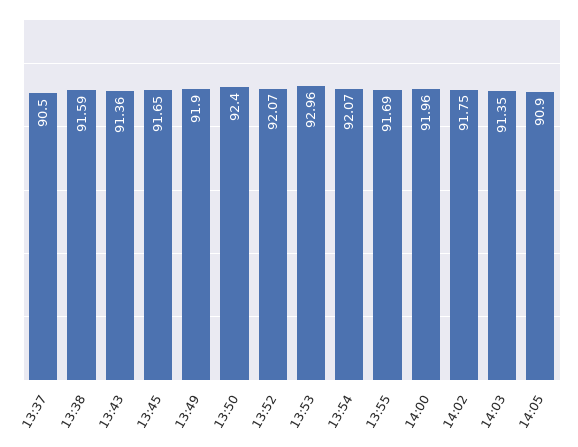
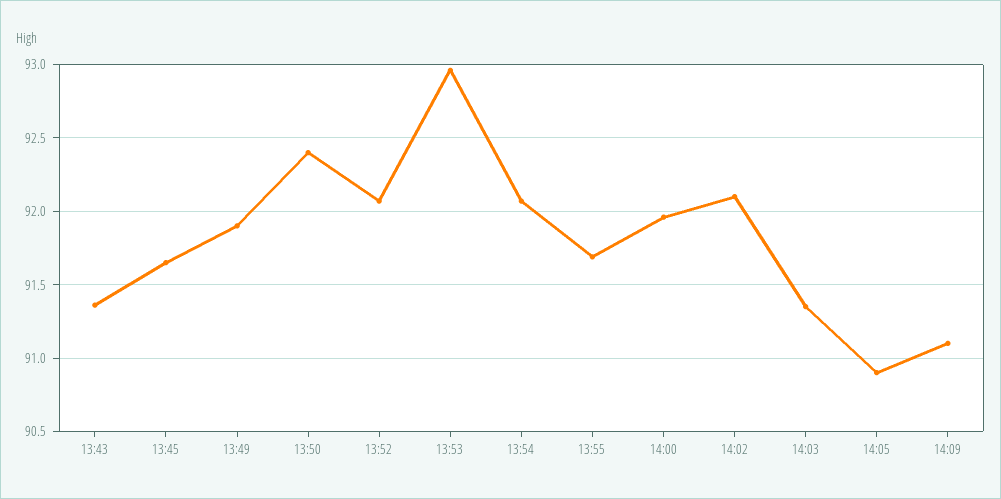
13:37: 90.5 -> none
13:38: 91.59 -> none
14:02: 91.75 -> 92.1
14:09: none -> 91.1

